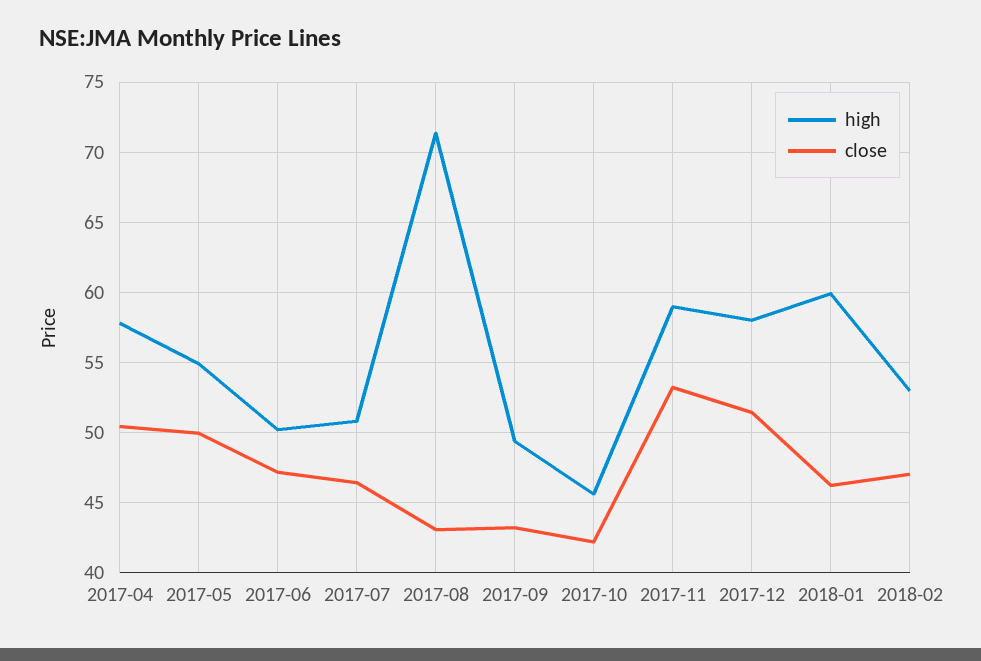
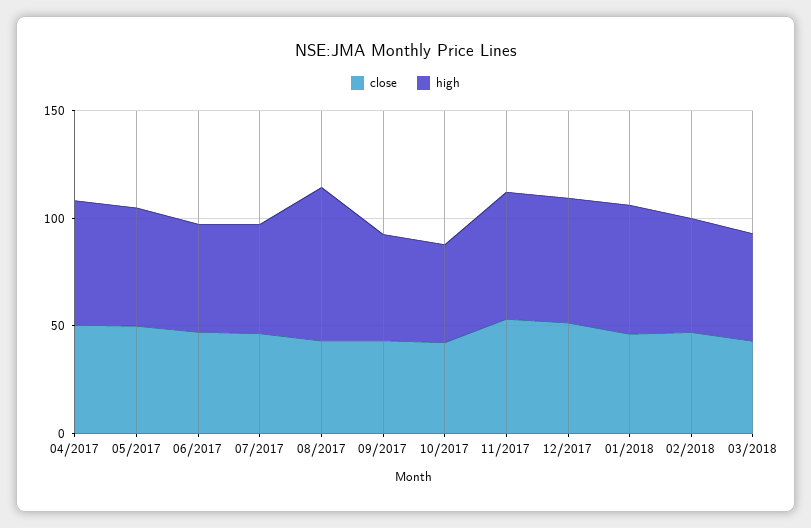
close, 03/2018: none -> 40
high, 03/2018: none -> 50

